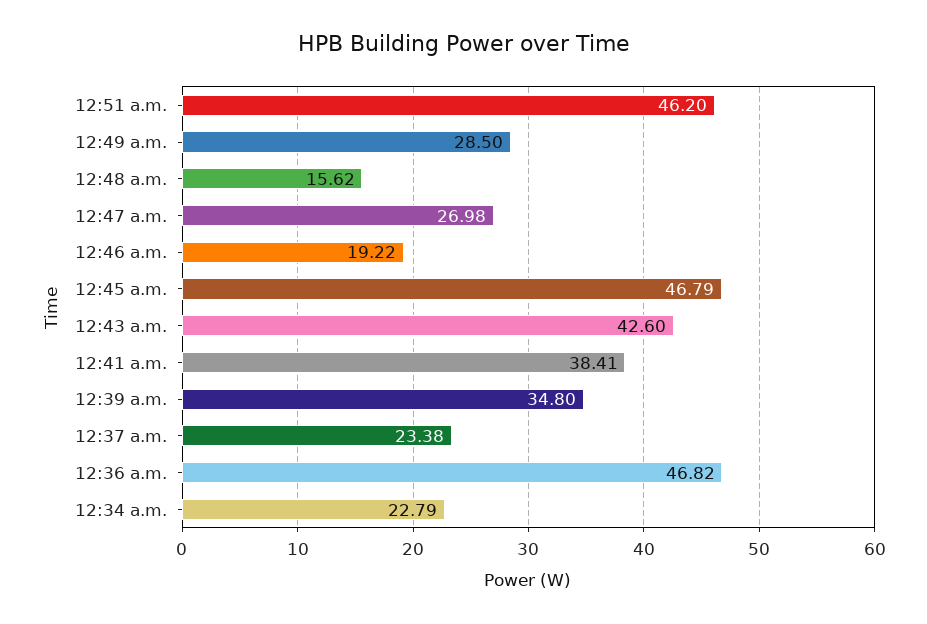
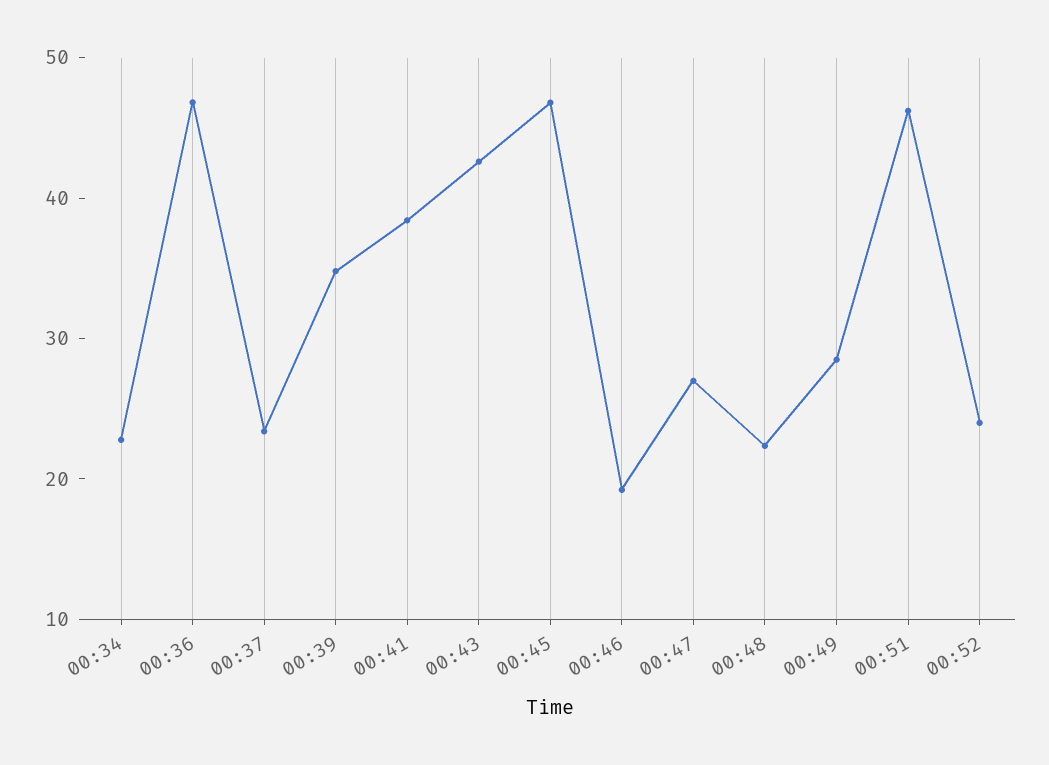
12:48 a.m.: 15.62 -> 22
00:52: none -> 24

